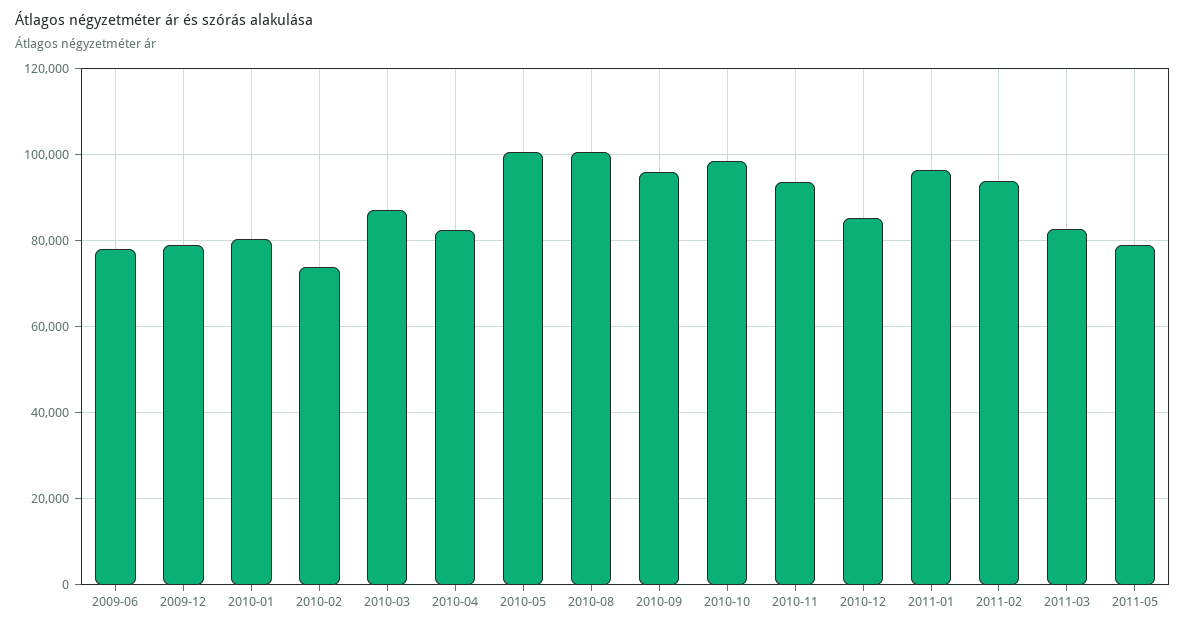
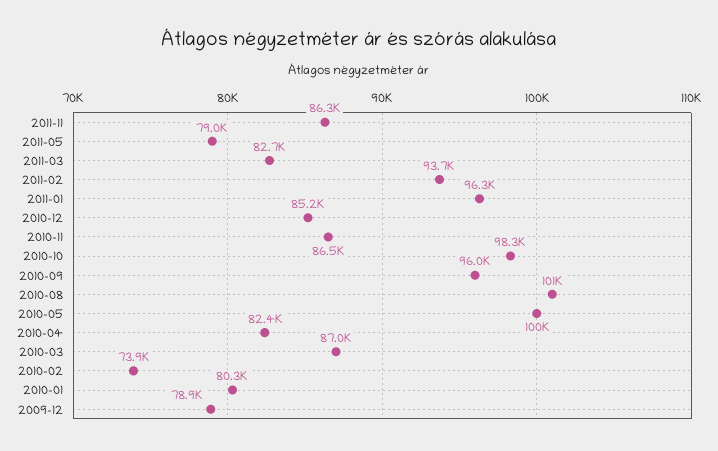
2009-06: 78000 -> none
2010-11: 94000 -> 86500
2011-11: none -> 86300

